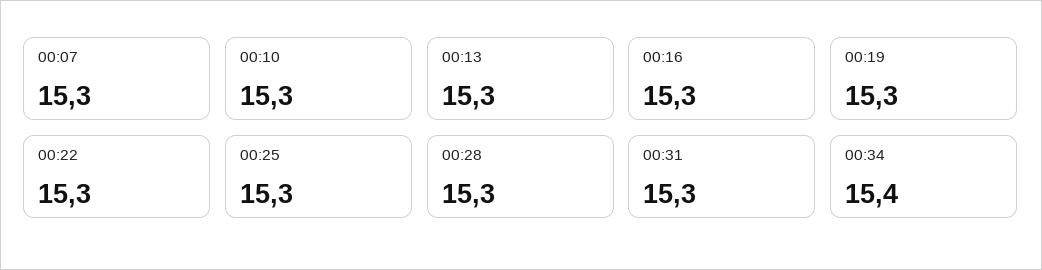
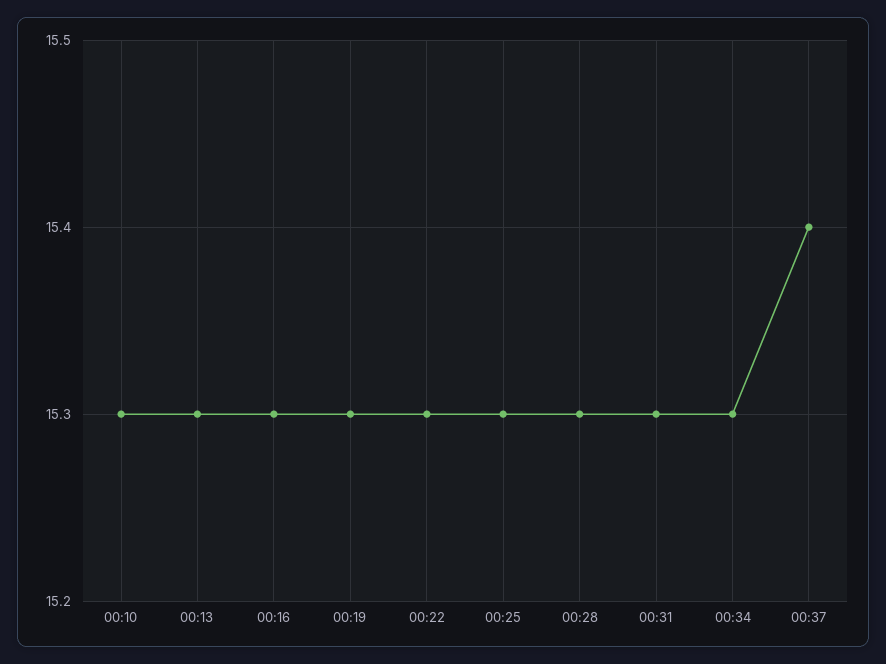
00:07: 15.3 -> none
00:34: 15.4 -> 15.3
00:37: none -> 15.4

